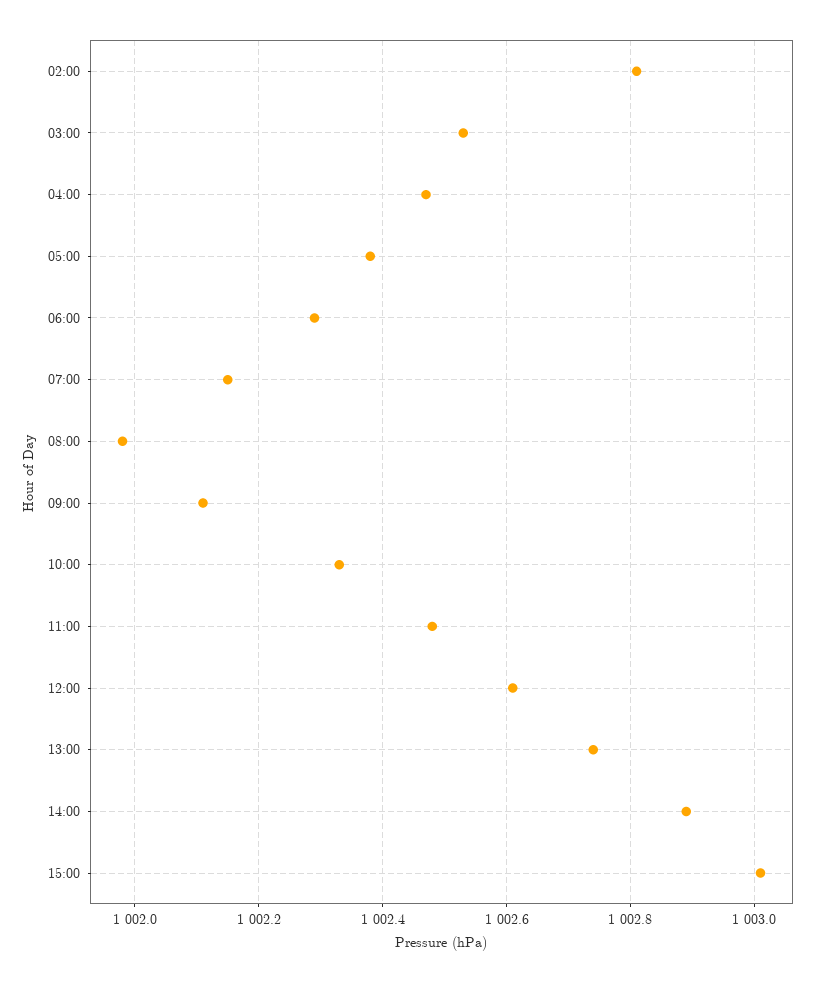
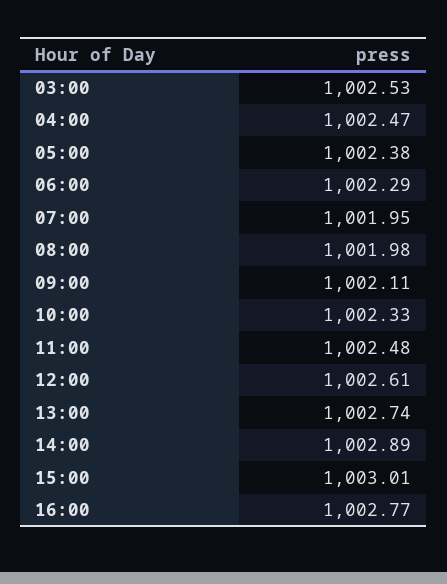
02:00: 1002.8 -> none
07:00: 1002.15 -> 1001.95
16:00: none -> 1002.77

